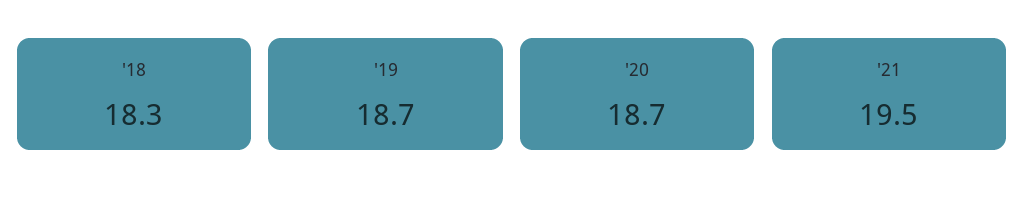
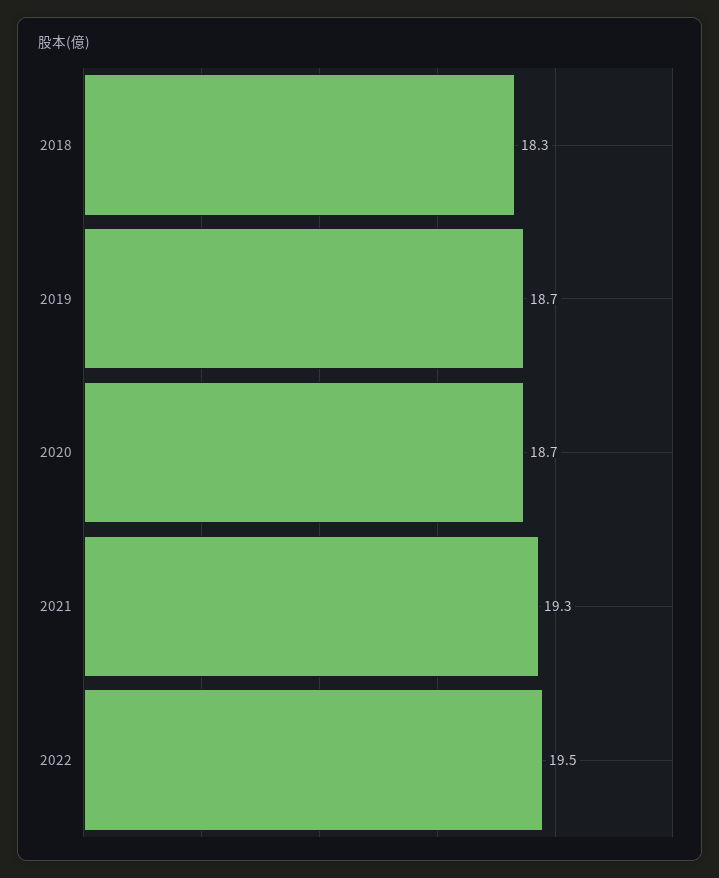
'21: 19.5 -> 19.3
2022: none -> 19.5

